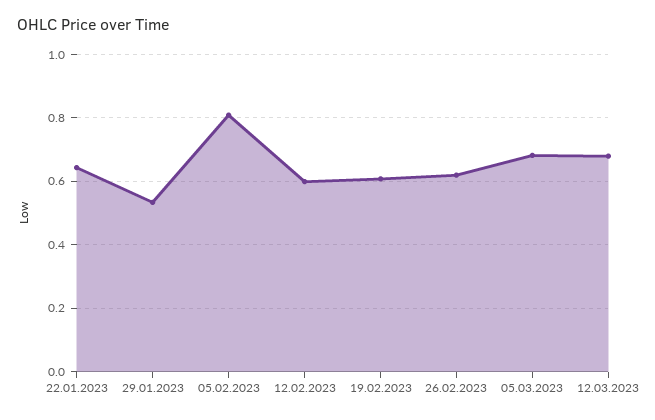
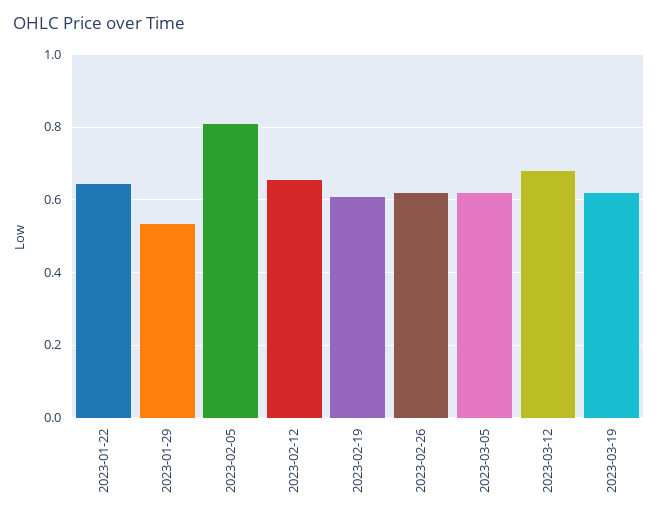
12.02.2023: 0.6 -> 0.66
05.03.2023: 0.68 -> 0.62
2023-03-19: none -> 0.62

